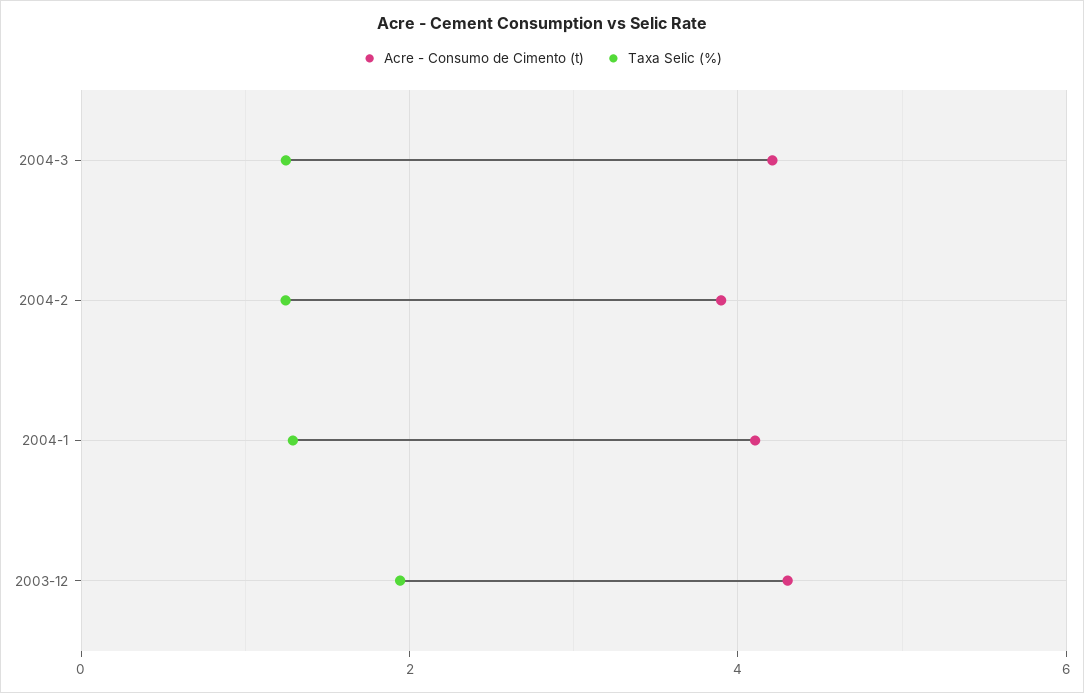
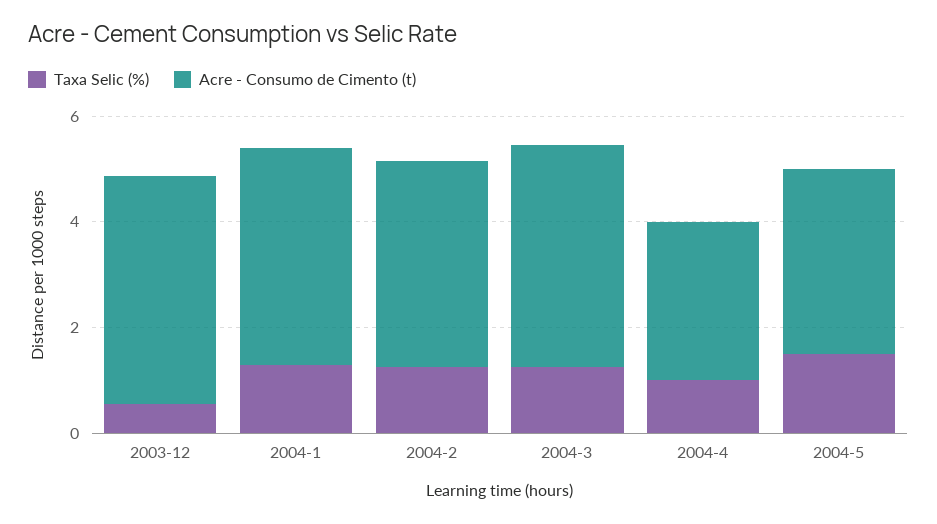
Taxa Selic (%), 2003-12: 2 -> 0.5
Taxa Selic (%), 2004-4: none -> 1
Acre - Consumo de Cimento (t), 2004-4: none -> 3
Taxa Selic (%), 2004-5: none -> 1.5
Acre - Consumo de Cimento (t), 2004-5: none -> 3.5

